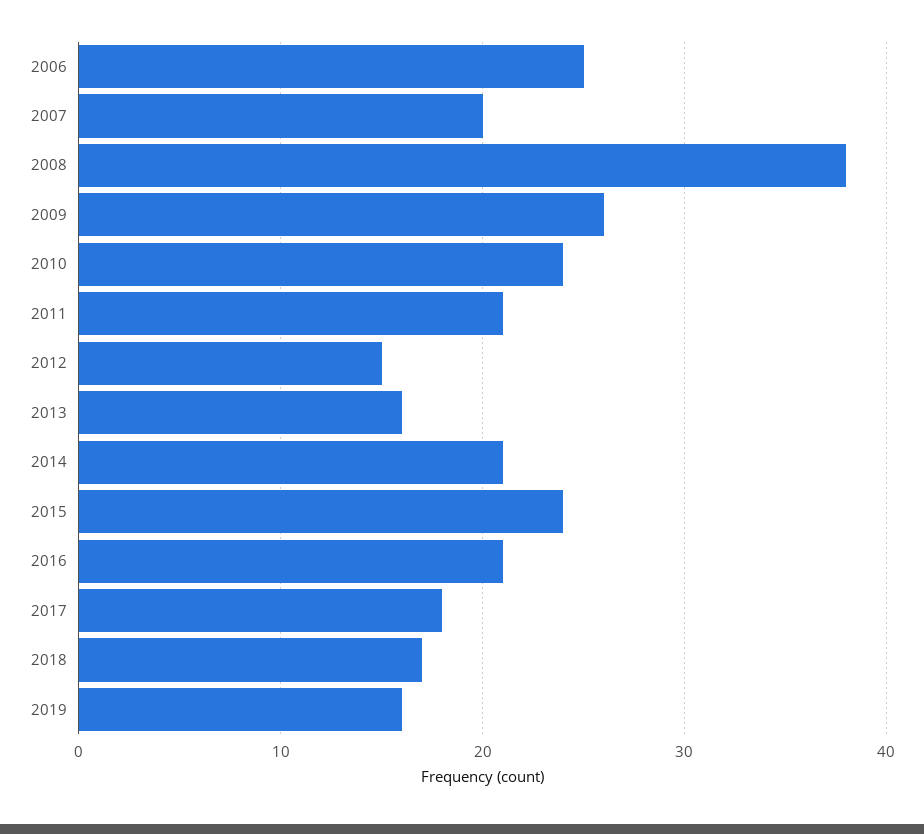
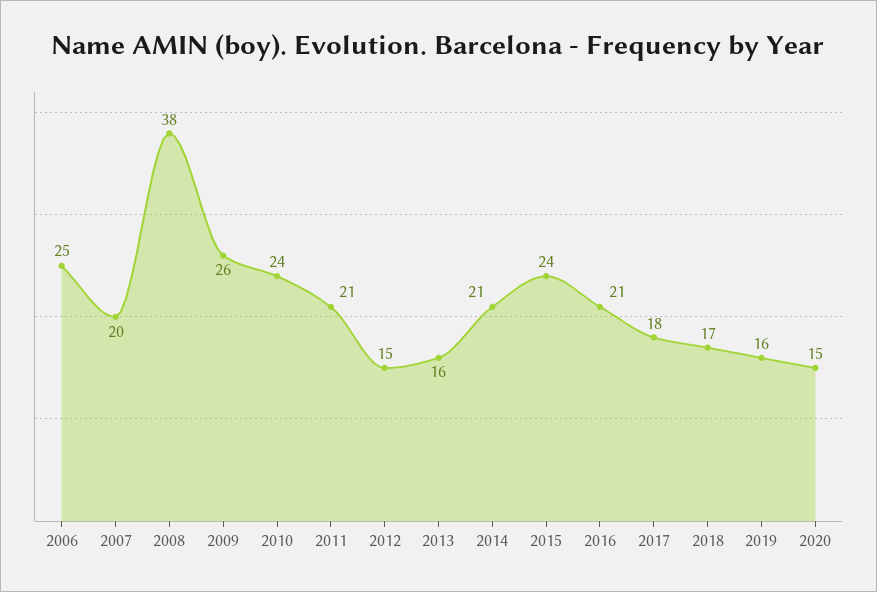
2020: none -> 15

